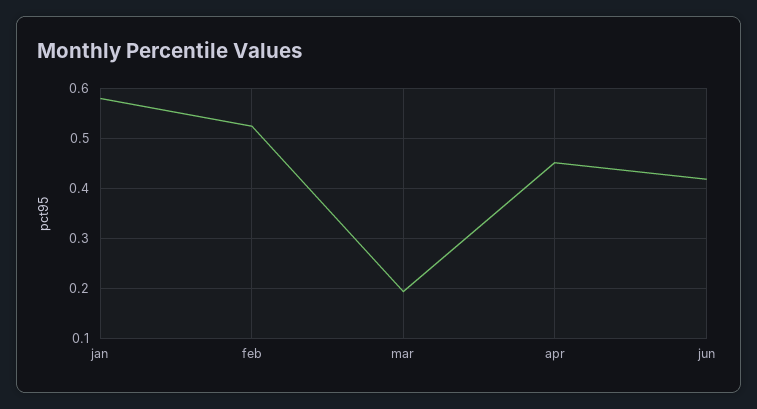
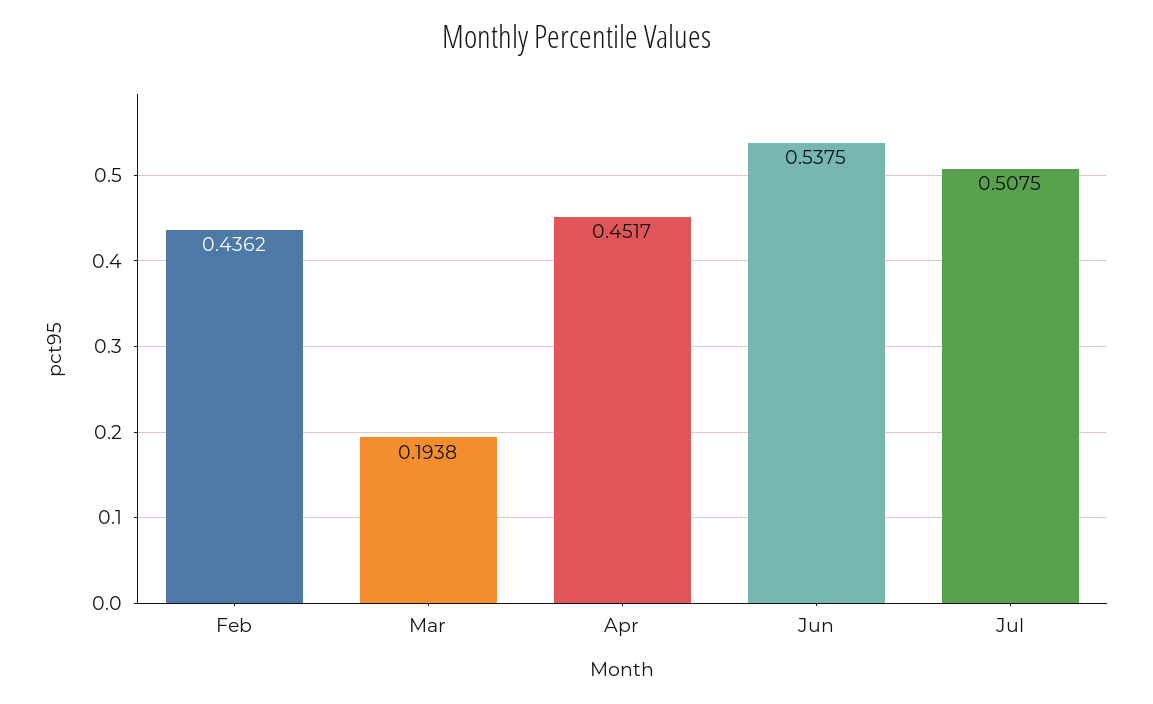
jan: 0.58 -> none
feb: 0.52 -> 0.4362
jun: 0.42 -> 0.5375
Jul: none -> 0.5075

